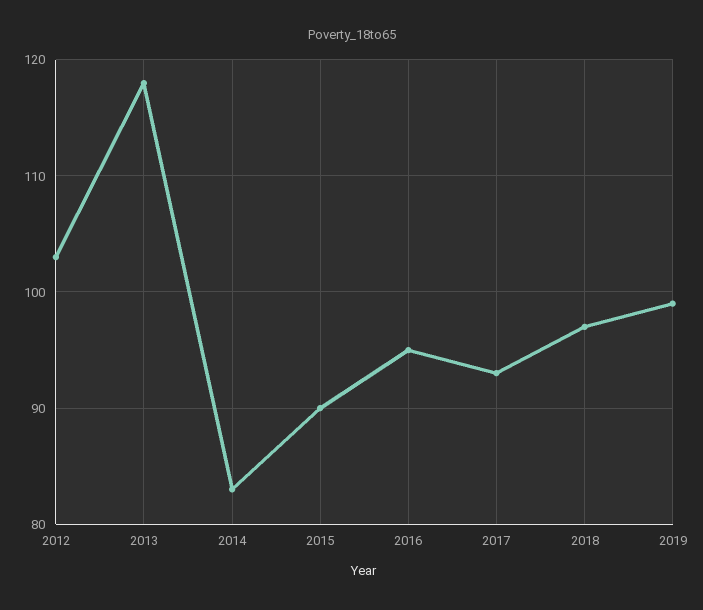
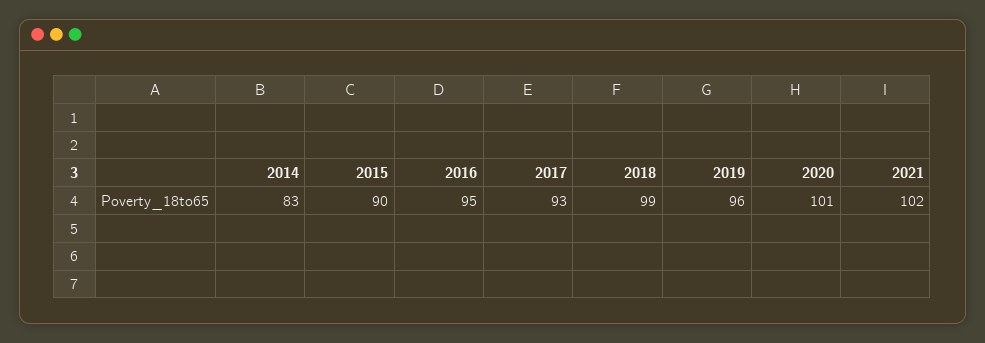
2012: 103 -> none
2013: 118 -> none
2018: 97 -> 99
2019: 99 -> 96
2020: none -> 101
2021: none -> 102

